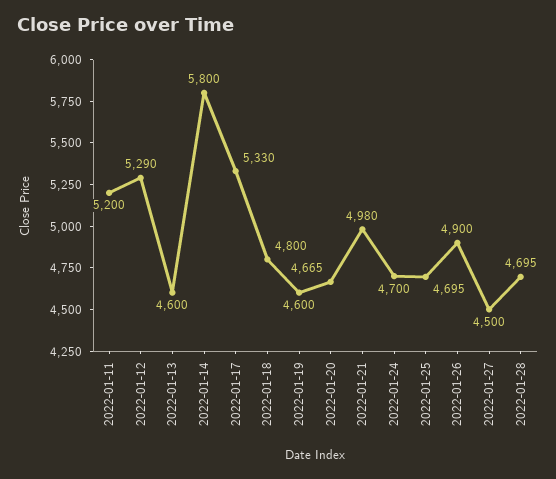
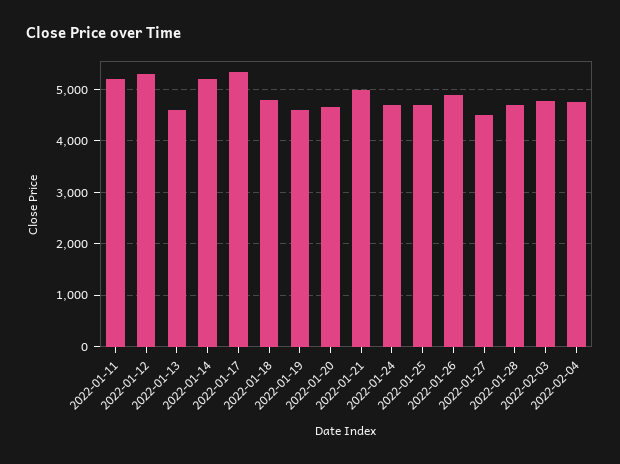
2022-01-14: 5800 -> 5200
2022-02-03: none -> 4800
2022-02-04: none -> 4800

